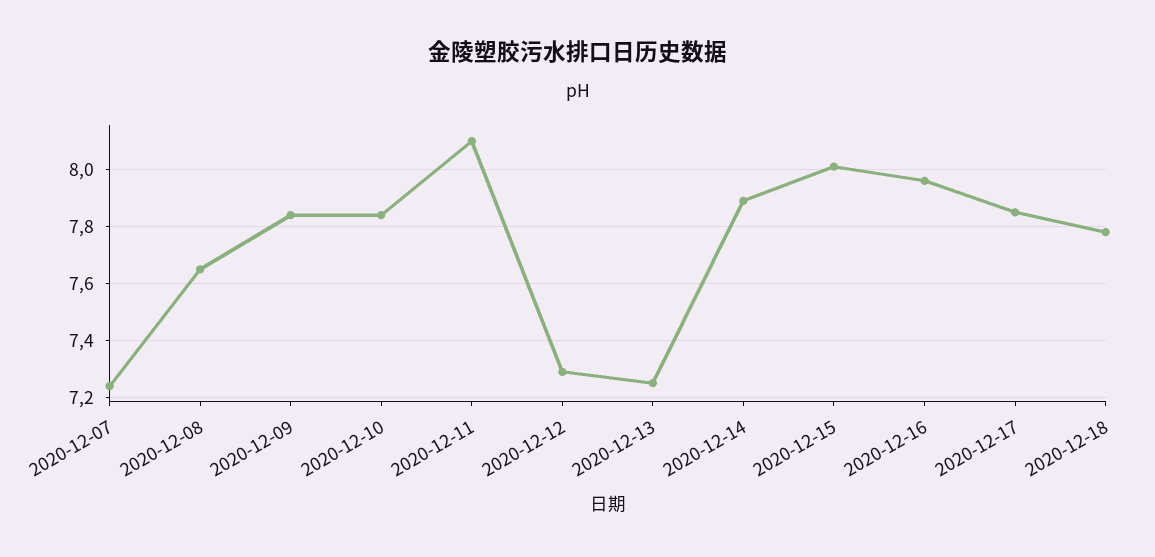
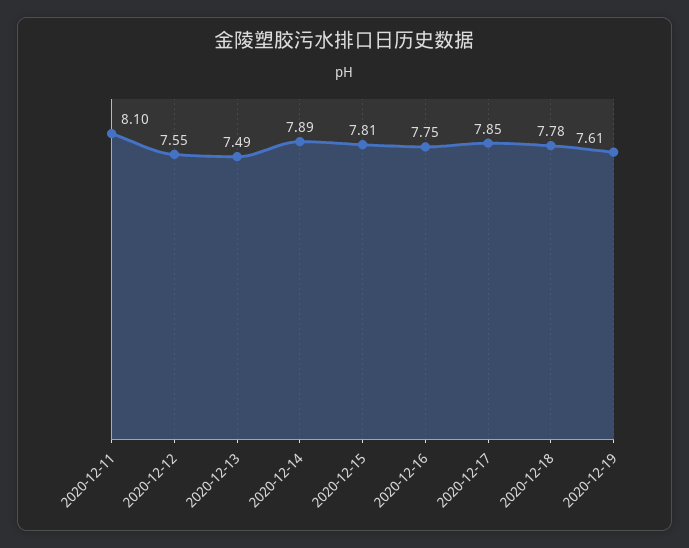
2020-12-07: 7.25 -> none
2020-12-08: 7.65 -> none
2020-12-09: 7.85 -> none
2020-12-10: 7.85 -> none
2020-12-12: 7.3 -> 7.55
2020-12-13: 7.25 -> 7.49
2020-12-15: 8 -> 7.81
2020-12-16: 7.95 -> 7.75
2020-12-19: none -> 7.61

